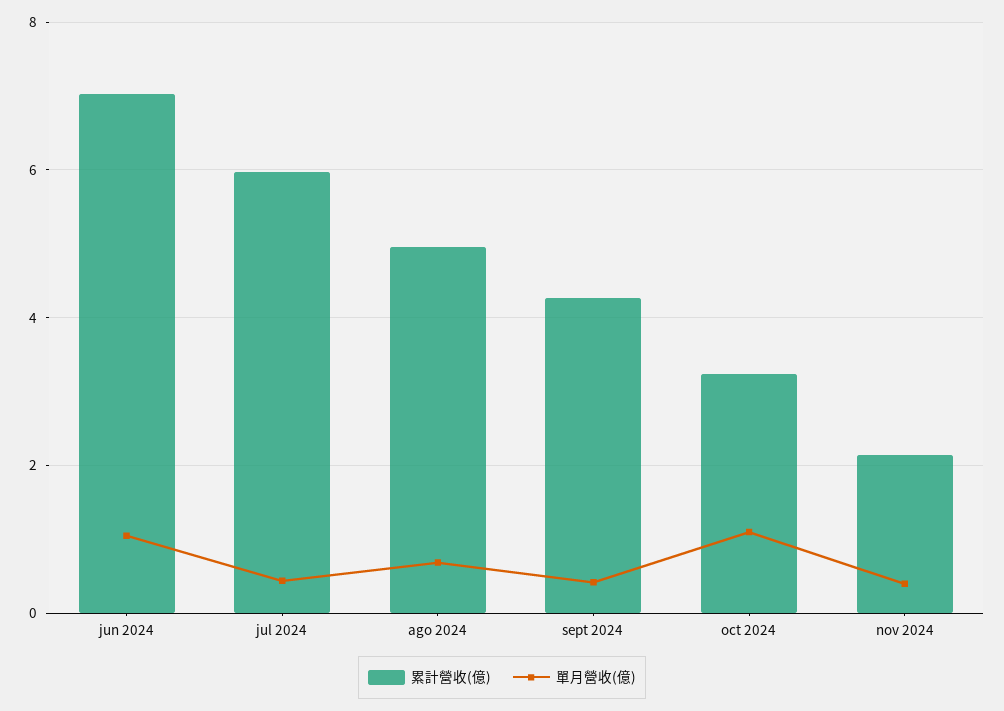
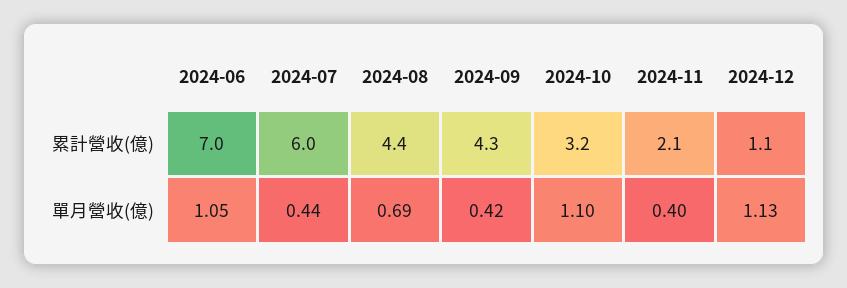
累計營收(億), ago 2024: 5 -> 4.4
累計營收(億), 2024-12: none -> 1.1
單月營收(億), 2024-12: none -> 1.13

